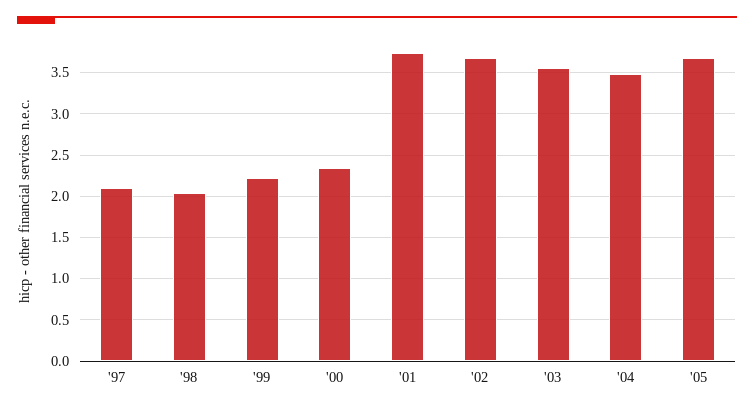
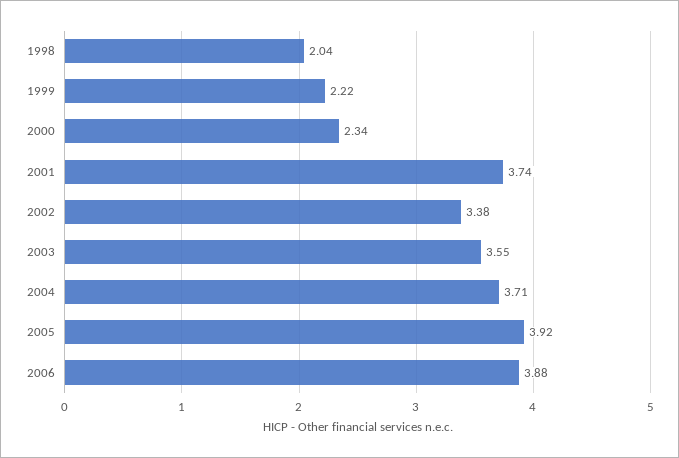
'97: 2.1 -> none
'02: 3.7 -> 3.38
'04: 3.5 -> 3.71
'05: 3.7 -> 3.92
2006: none -> 3.88

